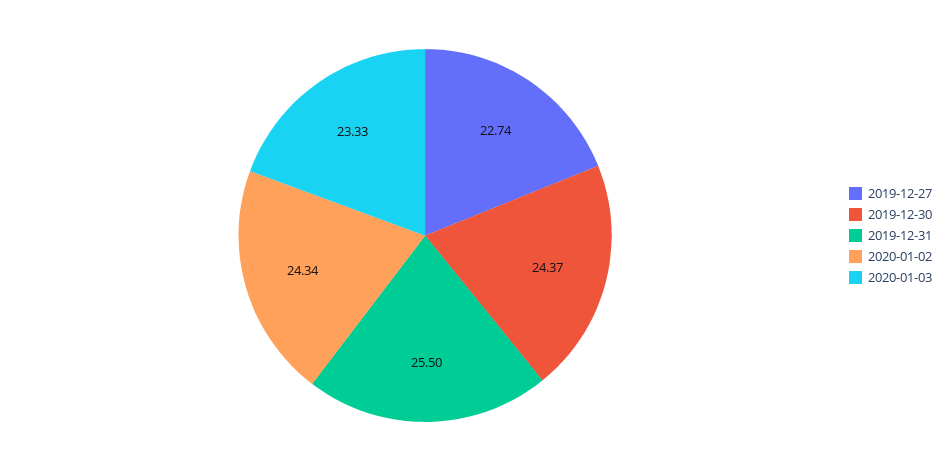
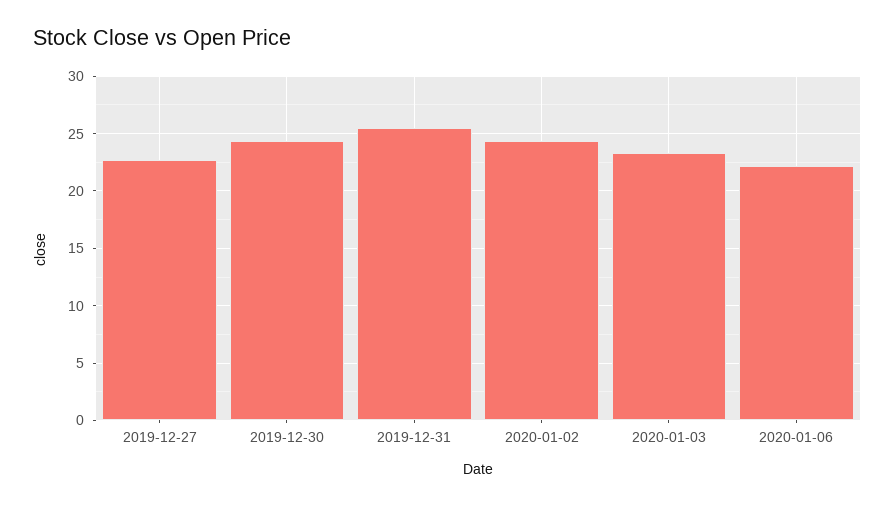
2020-01-06: none -> 22

